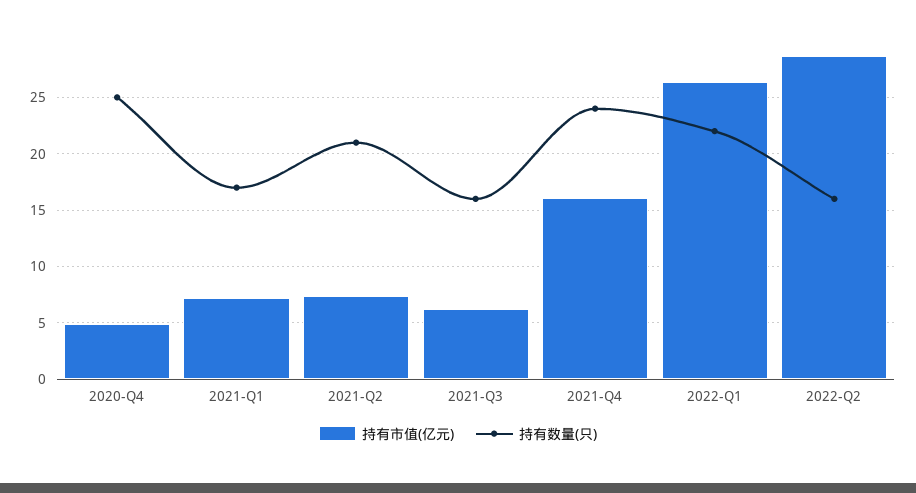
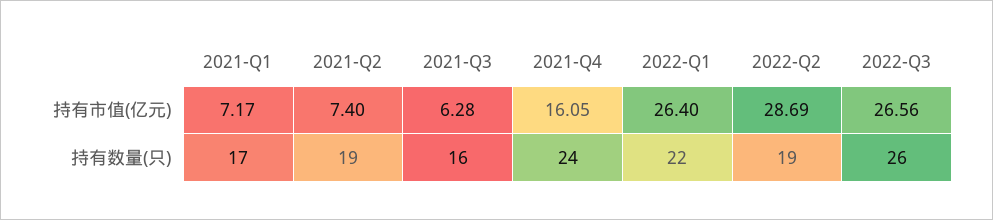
持有市值(亿元), 2020-Q4: 5 -> none
持有数量(只), 2020-Q4: 25 -> none
持有数量(只), 2021-Q2: 21 -> 19
持有数量(只), 2022-Q2: 16 -> 19
持有市值(亿元), 2022-Q3: none -> 26.56
持有数量(只), 2022-Q3: none -> 26

